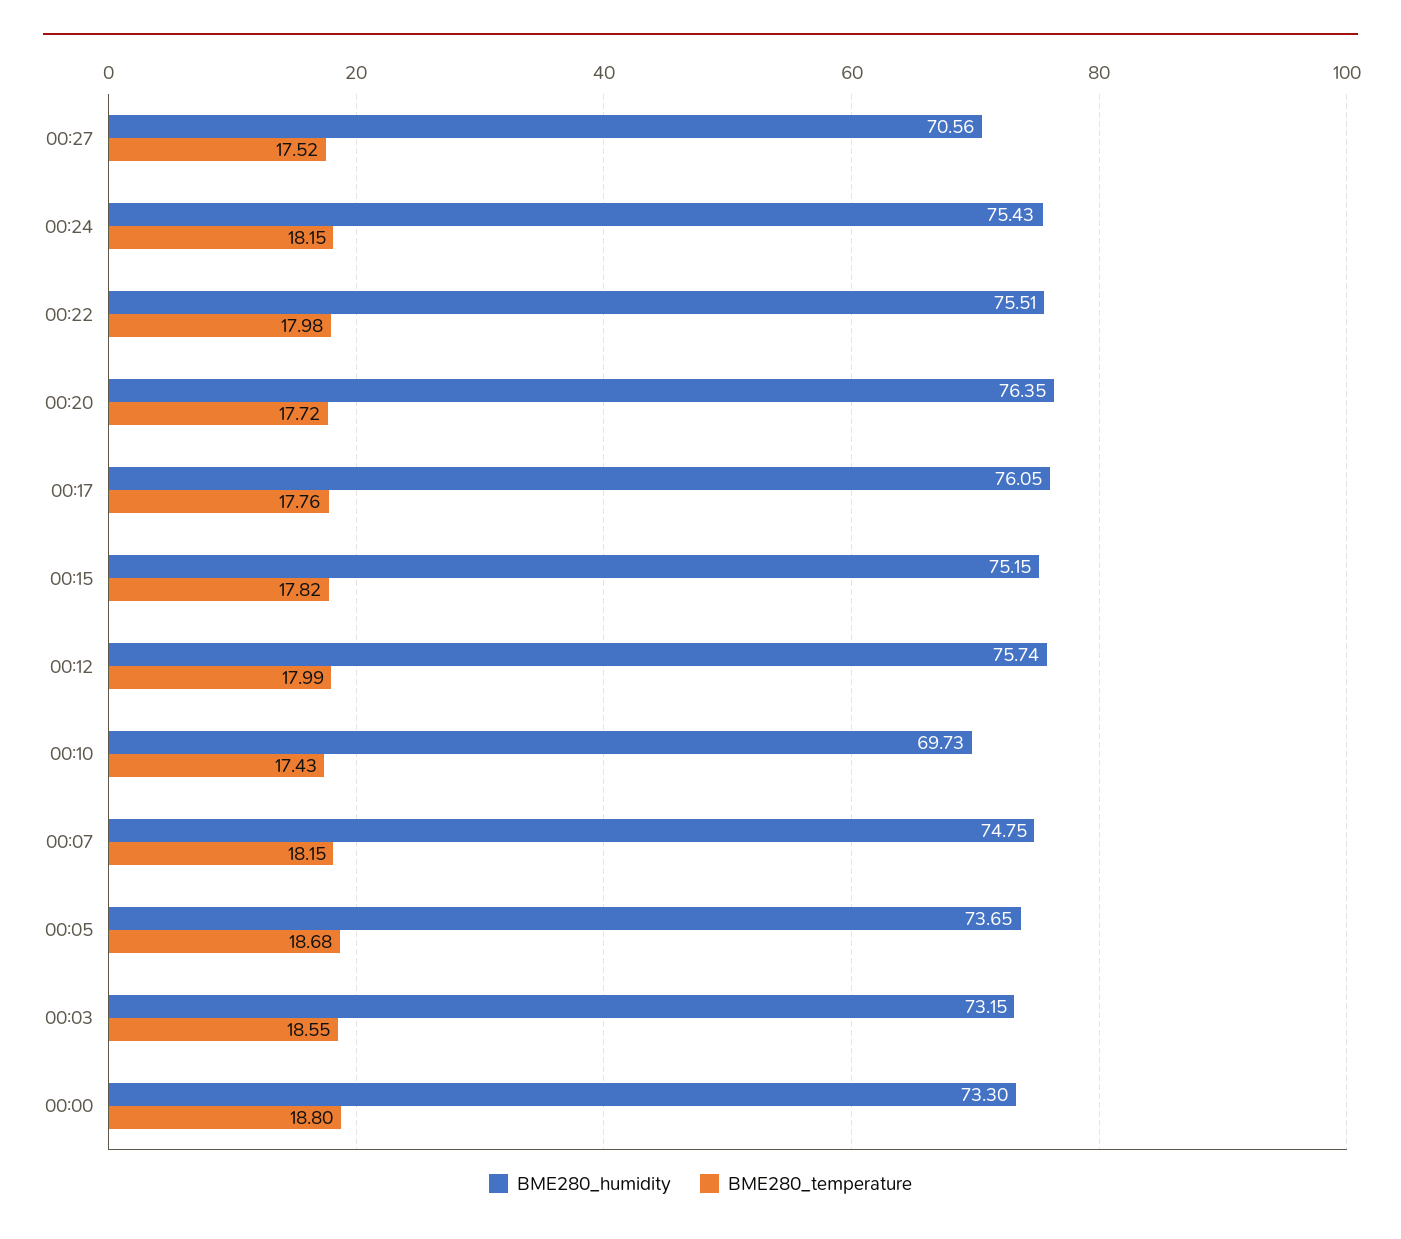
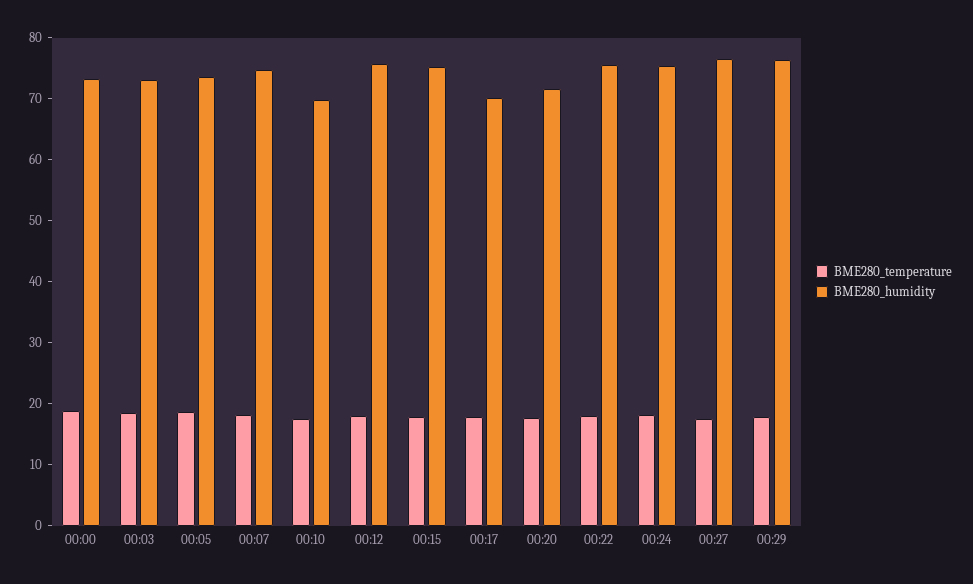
BME280_humidity, 00:27: 70.56 -> 76
BME280_humidity, 00:20: 76.35 -> 72
BME280_humidity, 00:17: 76.05 -> 70
BME280_temperature, 00:29: none -> 18
BME280_humidity, 00:29: none -> 76

